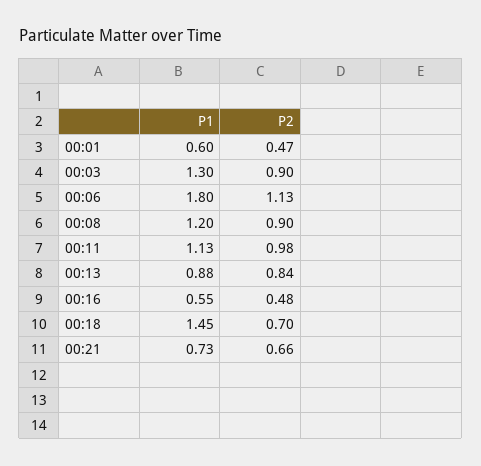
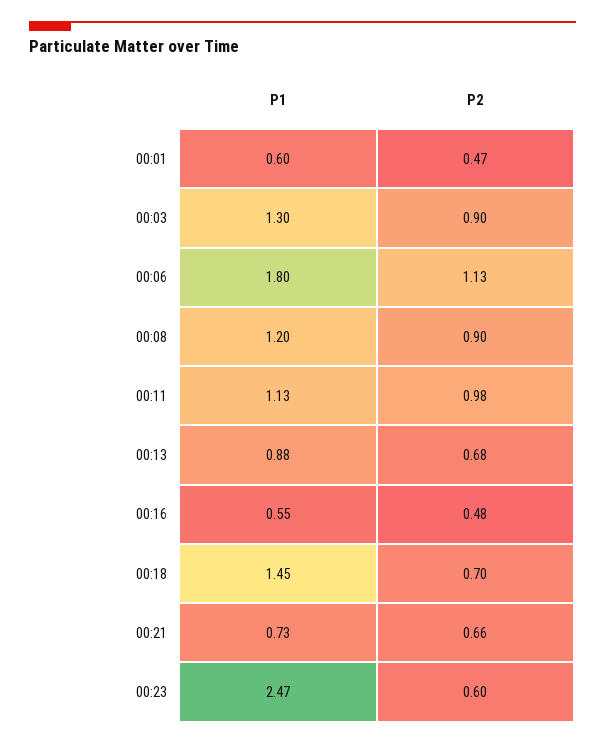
P2, 00:13: 0.84 -> 0.68
P1, 00:23: none -> 2.47
P2, 00:23: none -> 0.6

